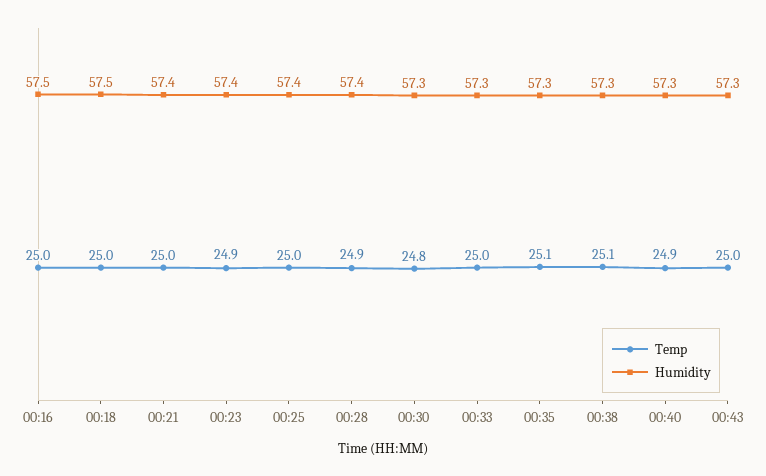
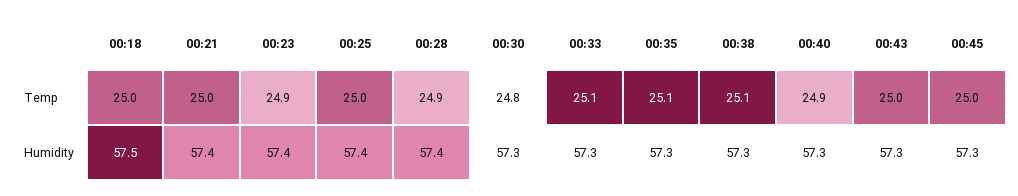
Temp, 00:16: 25 -> none
Humidity, 00:16: 57.5 -> none
Temp, 00:33: 25 -> 25.1
Temp, 00:45: none -> 25
Humidity, 00:45: none -> 57.3

